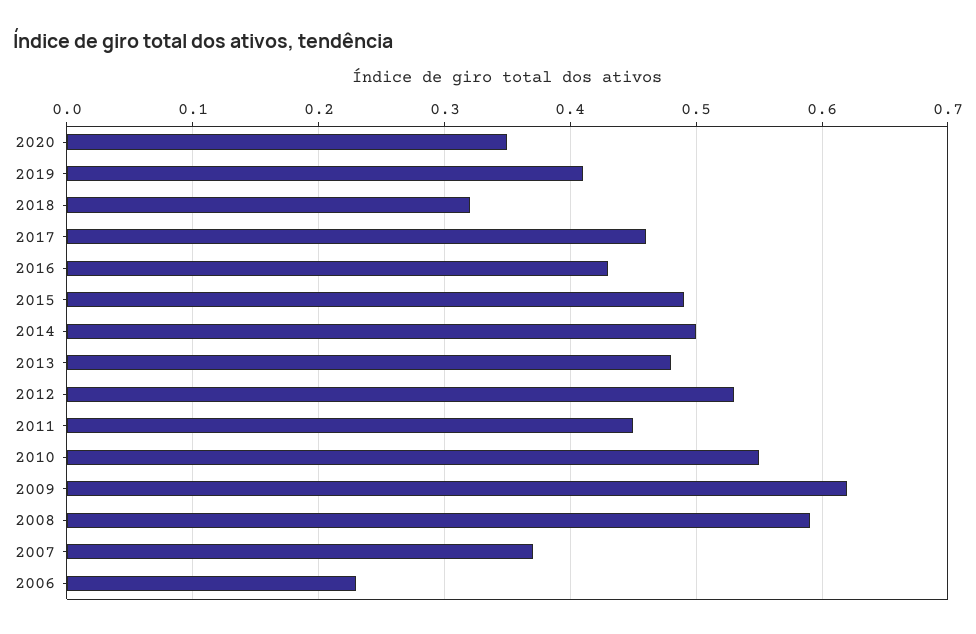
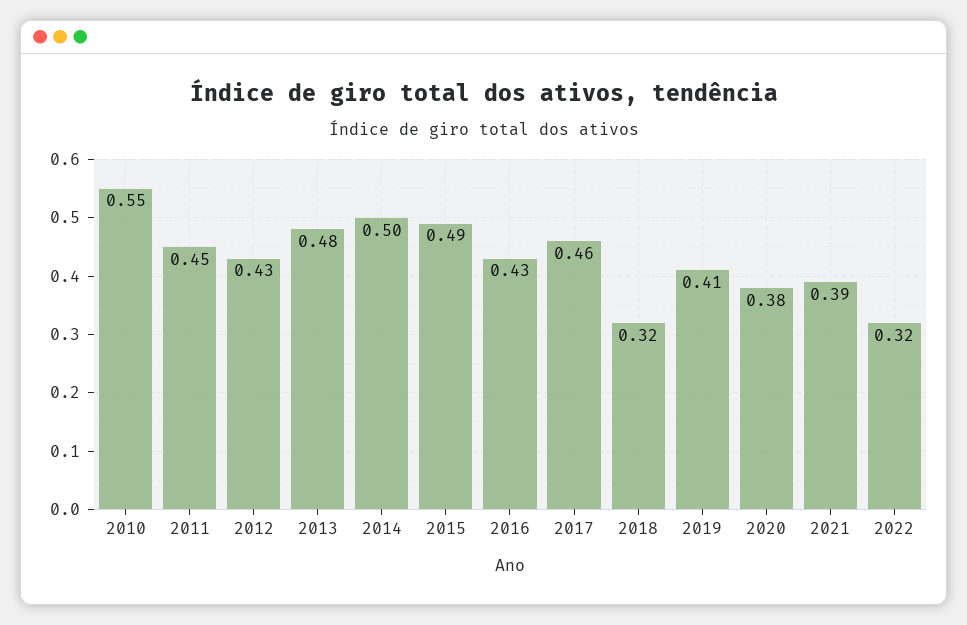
2020: 0.35 -> 0.38
2012: 0.53 -> 0.43
2009: 0.62 -> none
2008: 0.59 -> none
2007: 0.37 -> none
2006: 0.23 -> none
2021: none -> 0.39
2022: none -> 0.32

